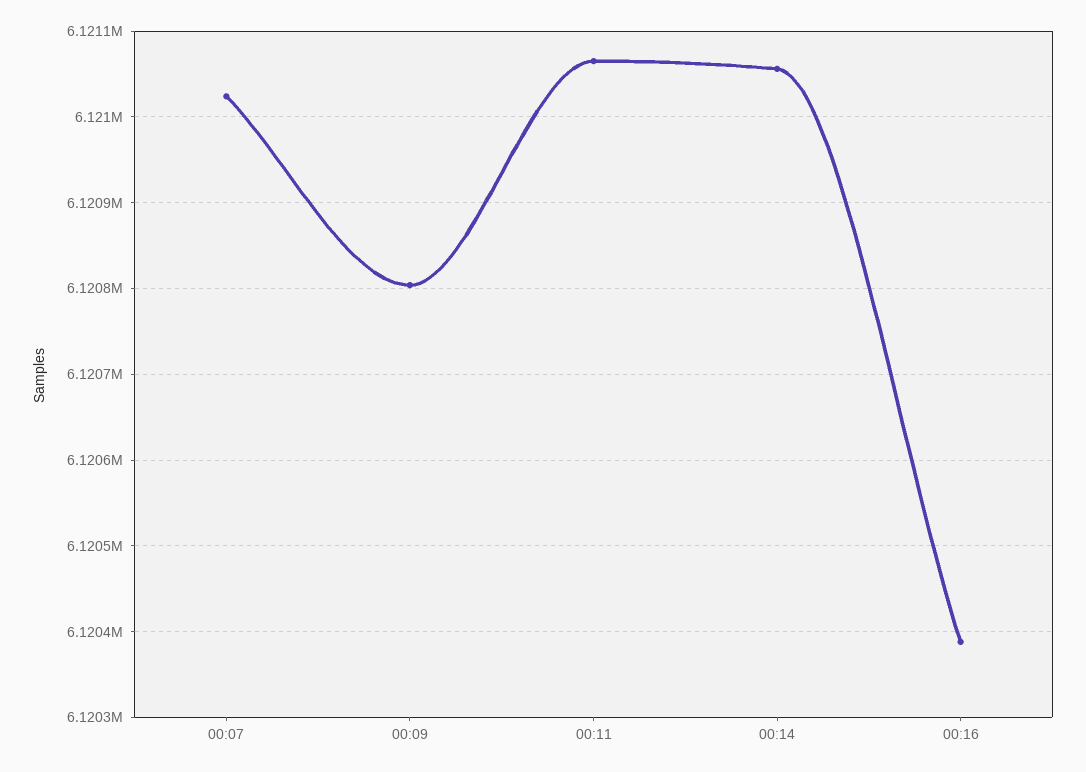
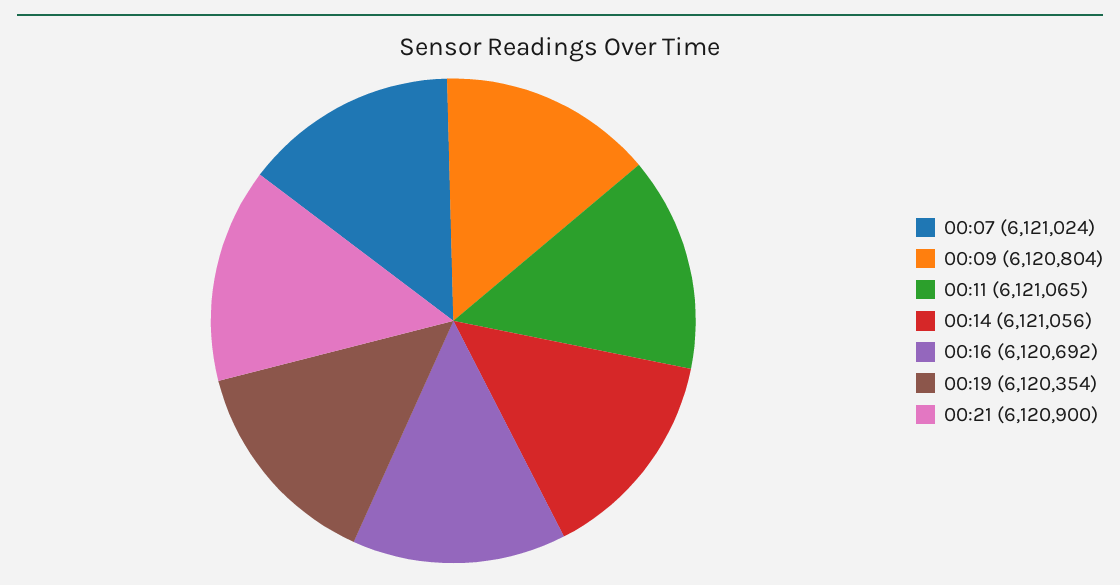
00:16: 6120390 -> 6120692
00:19: none -> 6120354
00:21: none -> 6120900

